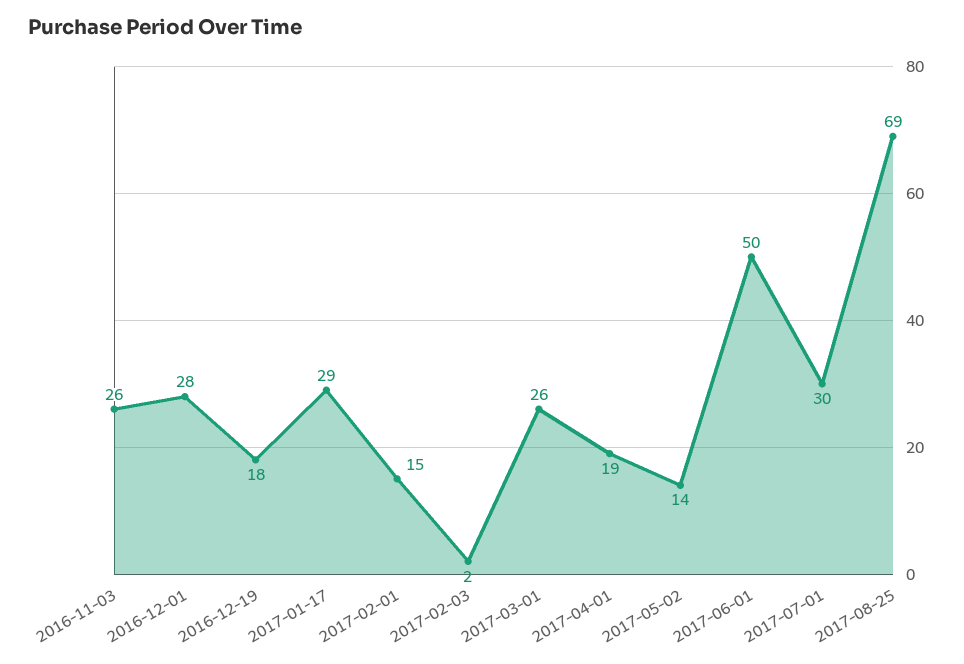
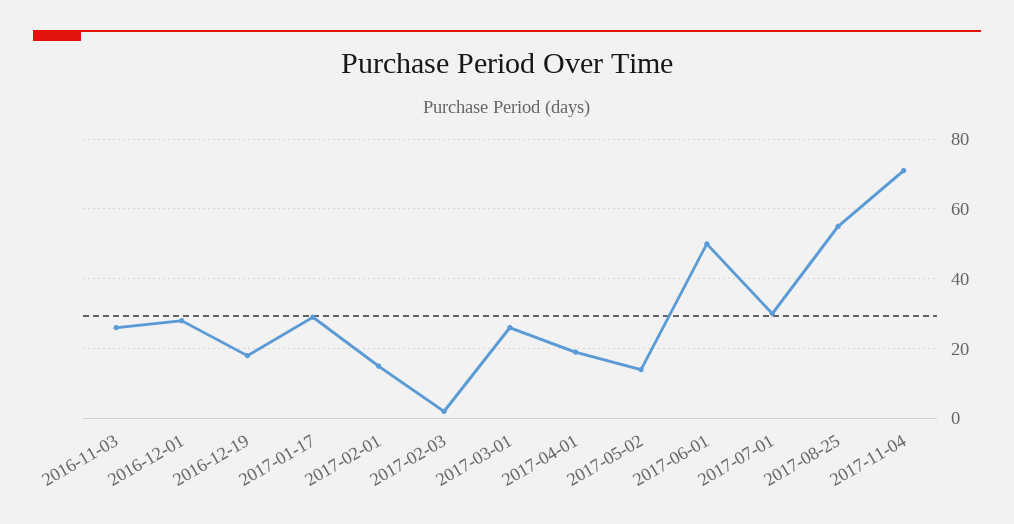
2017-08-25: 69 -> 55
2017-11-04: none -> 70

